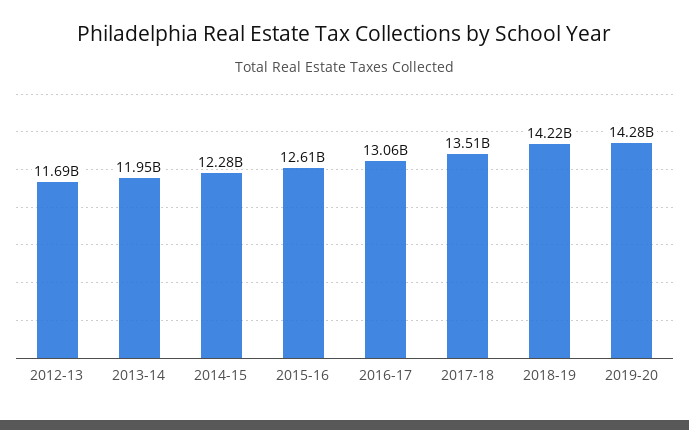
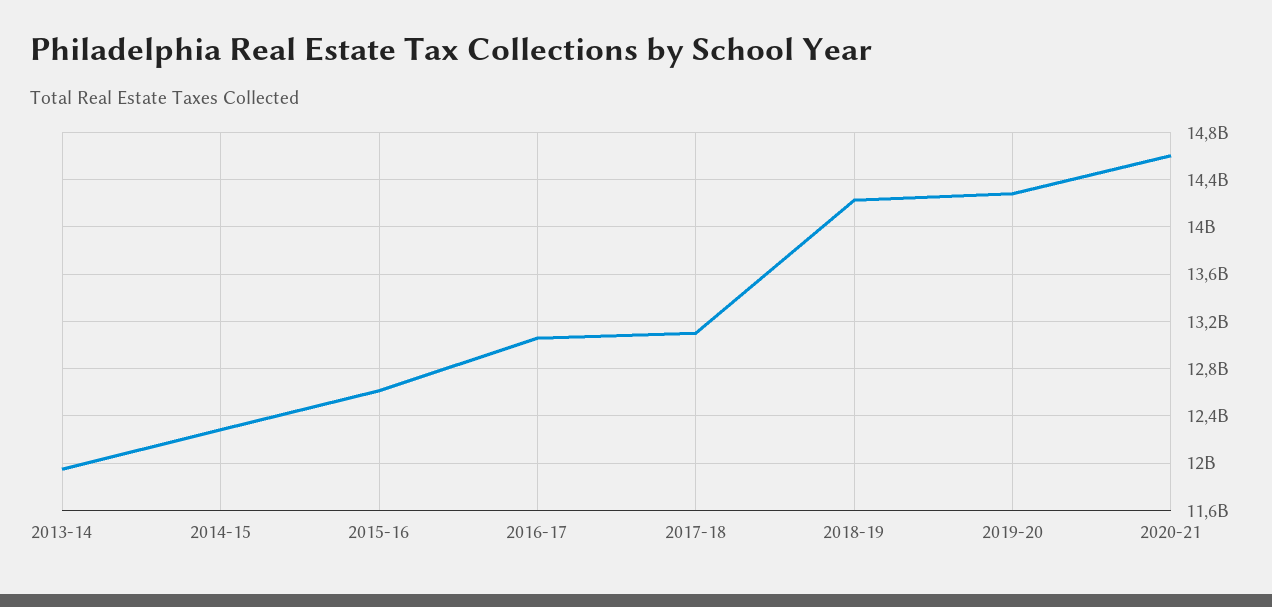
2012-13: 11690000000 -> none
2017-18: 13510000000 -> 13100000000
2020-21: none -> 14600000000

